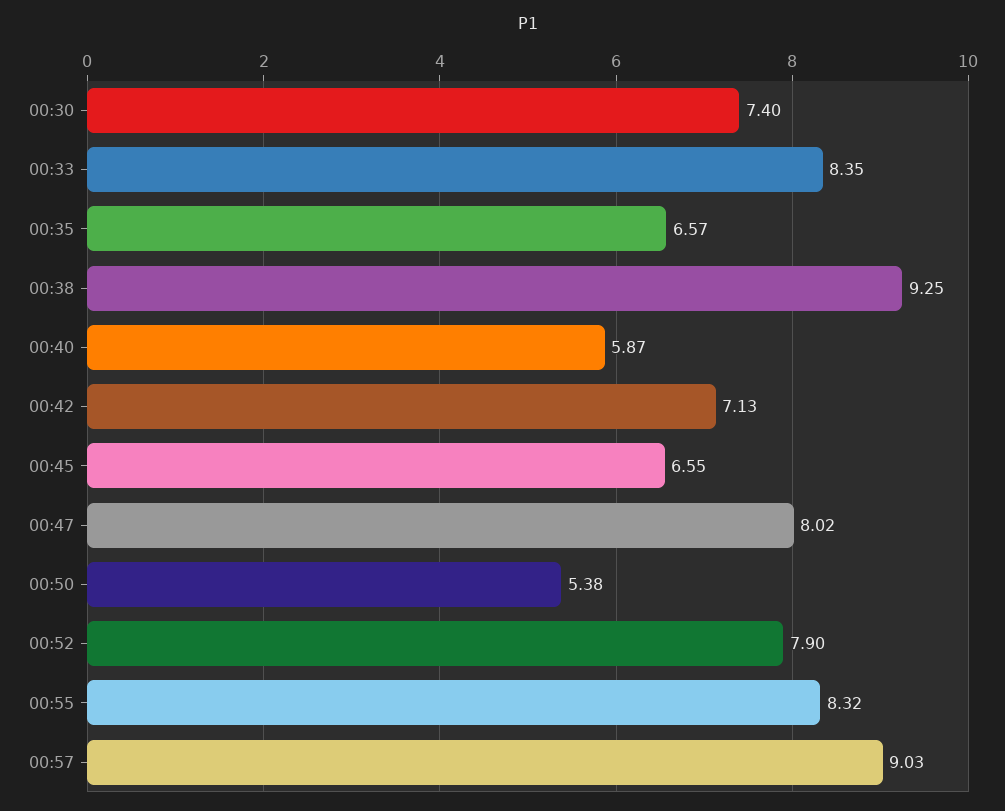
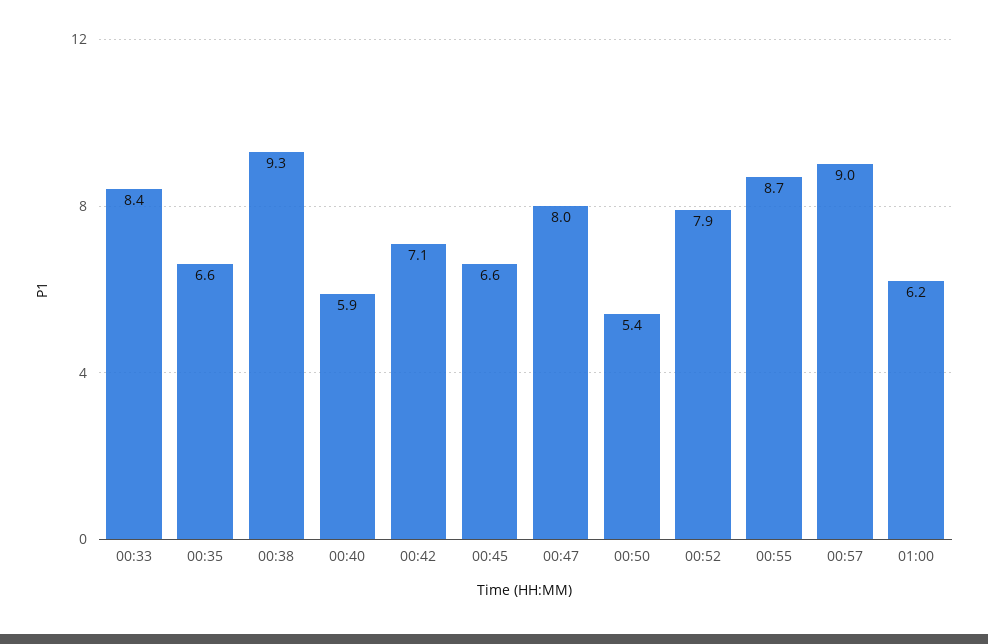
00:30: 7.4 -> none
00:55: 8.32 -> 8.7
01:00: none -> 6.2

